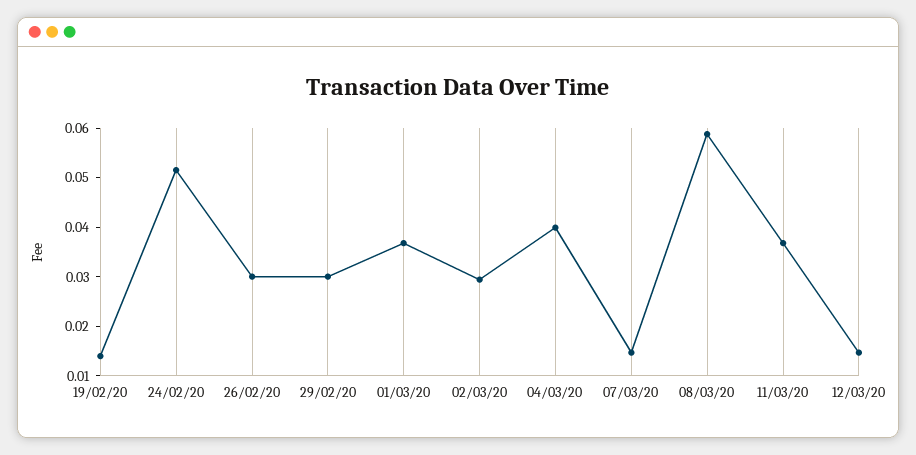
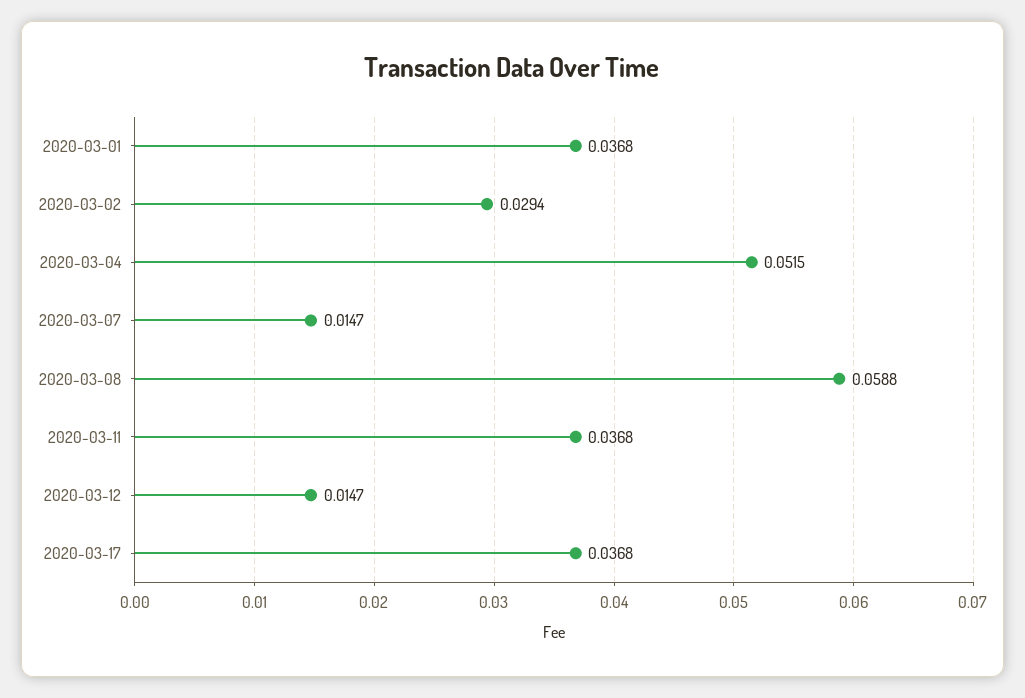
19/02/20: 0.014 -> none
24/02/20: 0.052 -> none
26/02/20: 0.03 -> none
29/02/20: 0.03 -> none
04/03/20: 0.04 -> 0.0515
2020-03-17: none -> 0.0368

